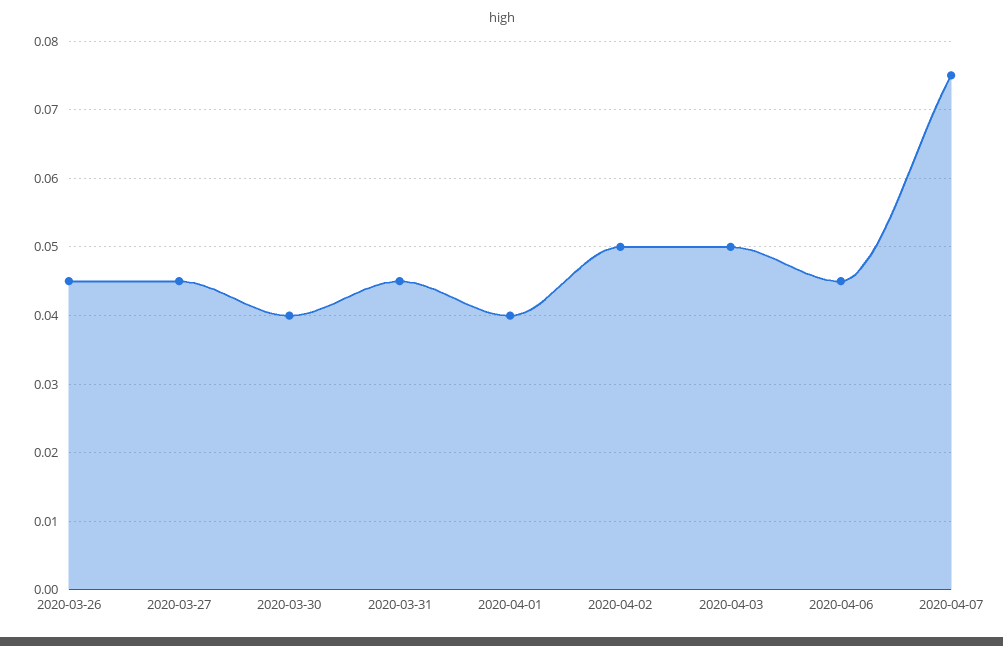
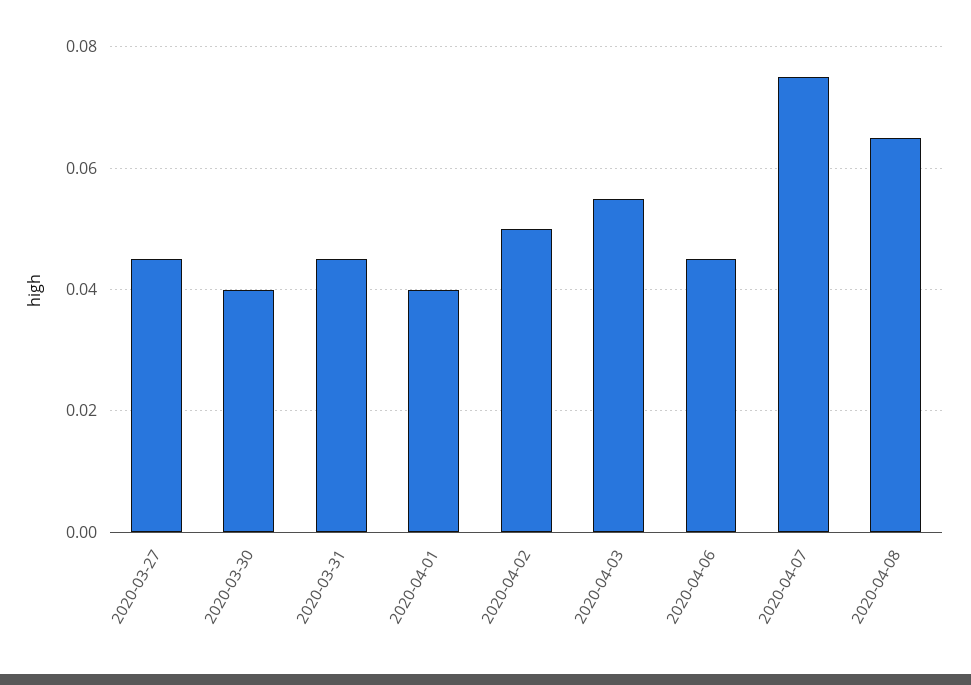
2020-03-26: 0.045 -> none
2020-04-03: 0.05 -> 0.055
2020-04-08: none -> 0.065

